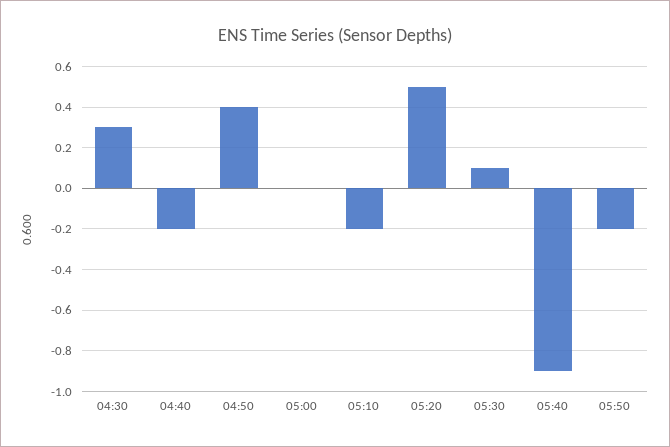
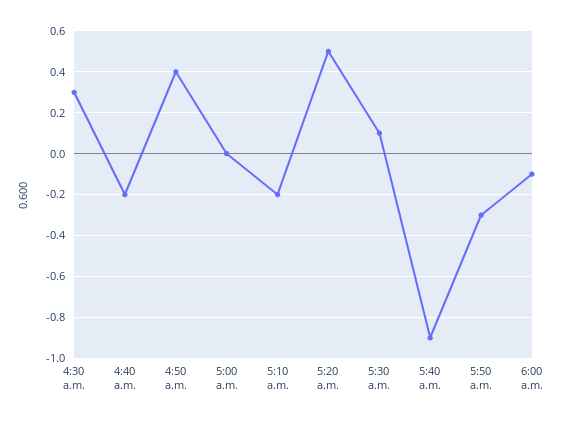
05:50: -0.2 -> -0.3
6:00 a.m.: none -> -0.1

